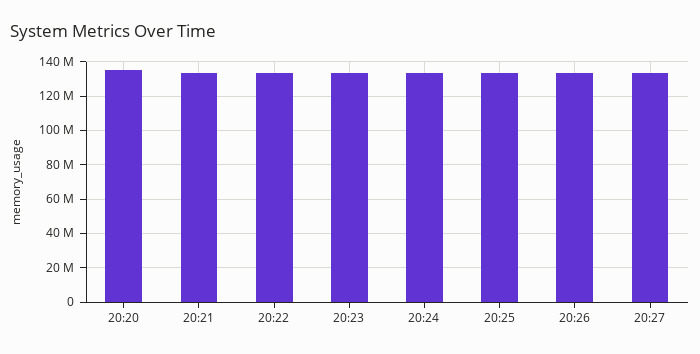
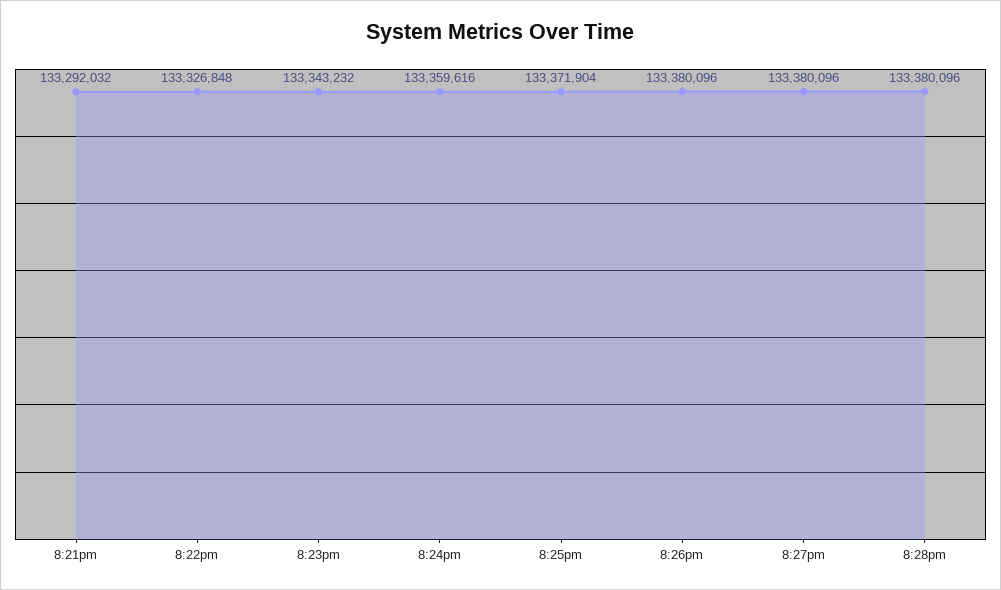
20:20: 135000000 -> none
8:28pm: none -> 133380096

